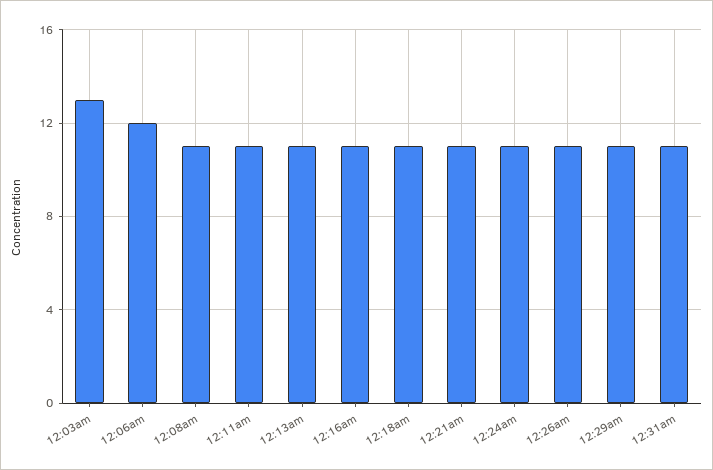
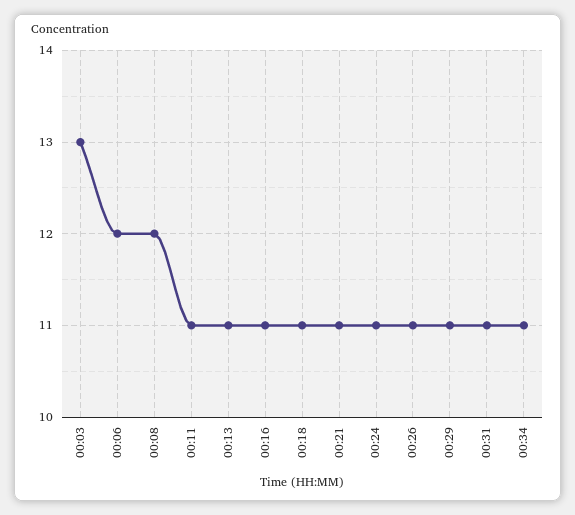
12:08am: 11 -> 12
00:34: none -> 11

